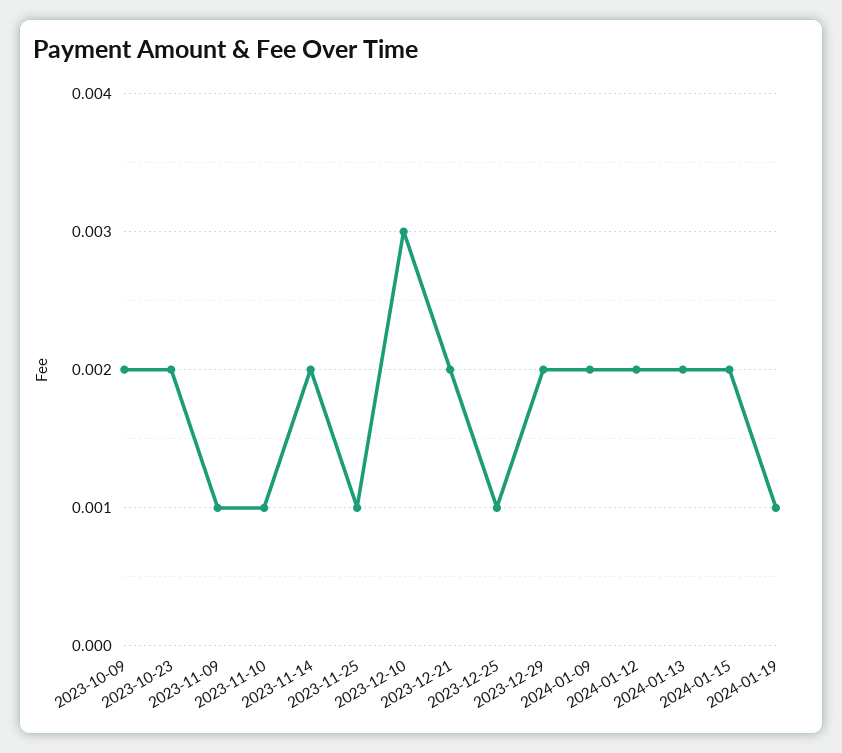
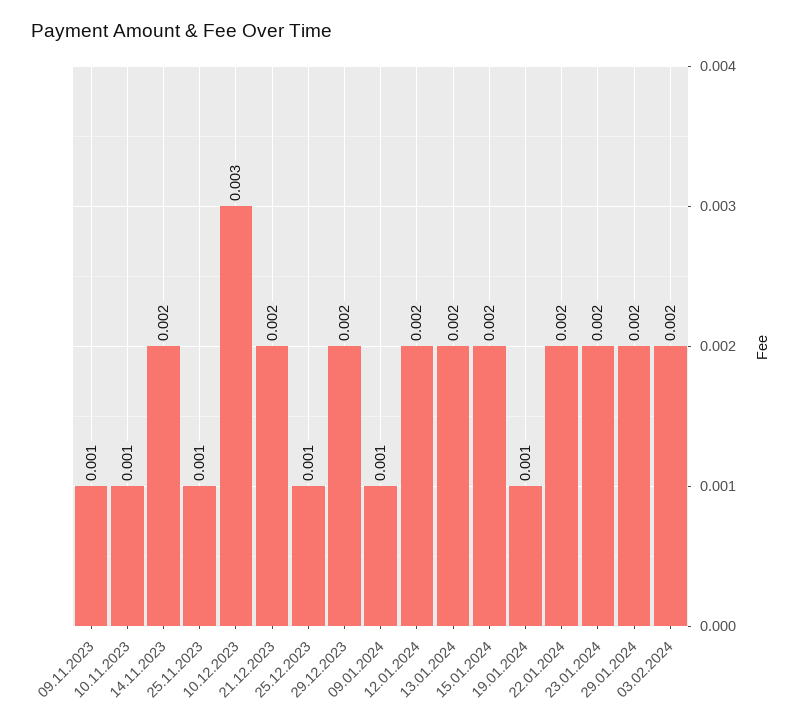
2023-10-09: 0.002 -> none
2023-10-23: 0.002 -> none
2024-01-09: 0.002 -> 0.001
22.01.2024: none -> 0.002
23.01.2024: none -> 0.002
29.01.2024: none -> 0.002
03.02.2024: none -> 0.002

